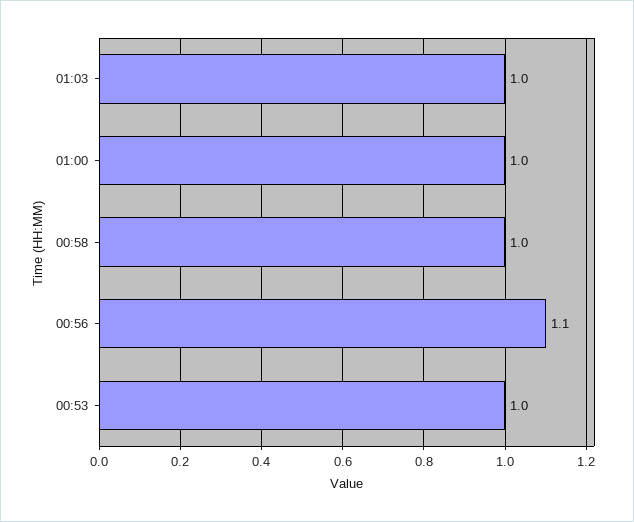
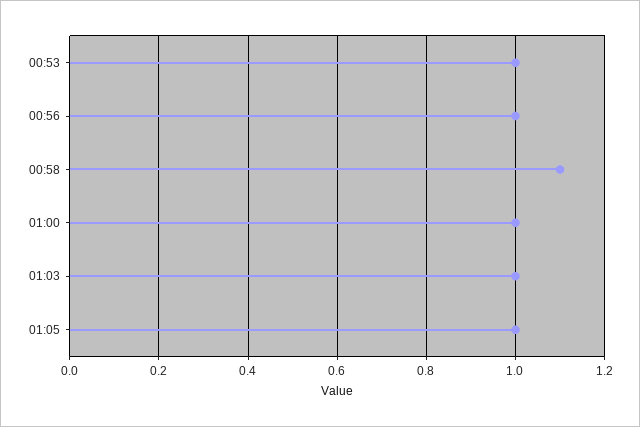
00:58: 1 -> 1.1
00:56: 1.1 -> 1
01:05: none -> 1

